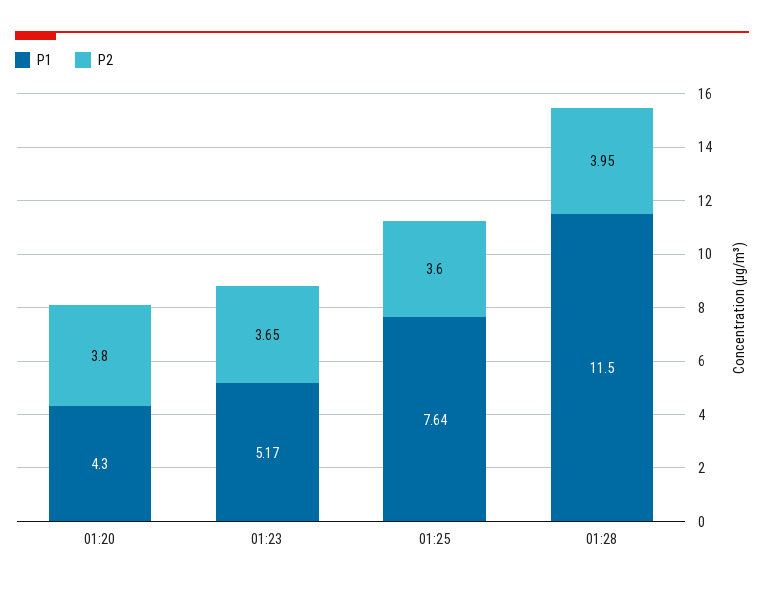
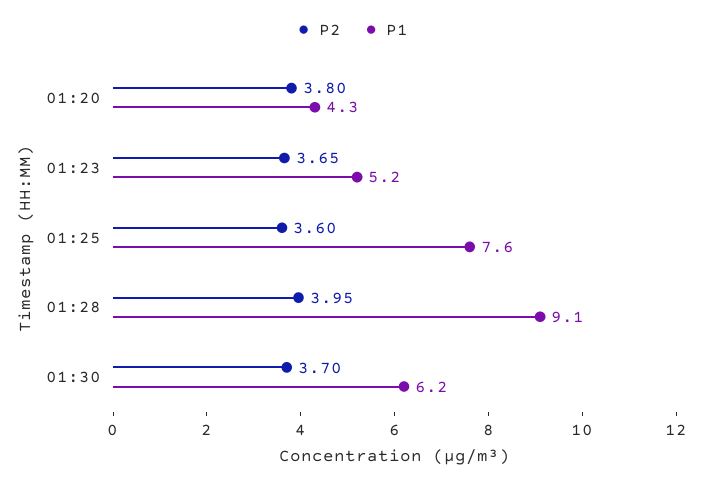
P1, 01:28: 11.5 -> 9.1
P2, 01:30: none -> 3.7
P1, 01:30: none -> 6.2

